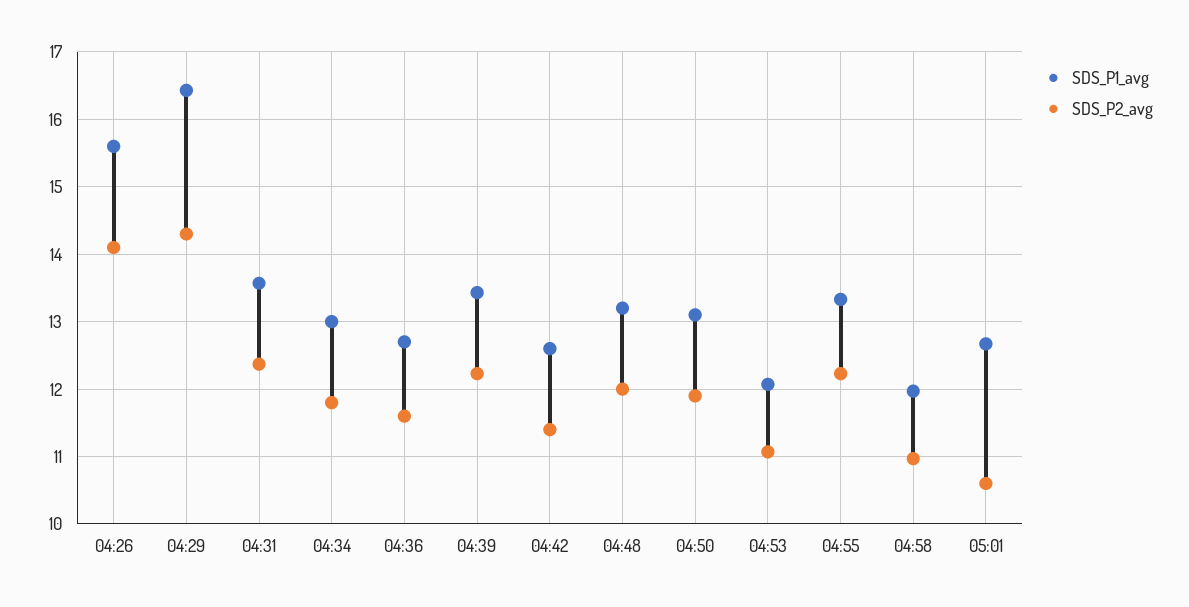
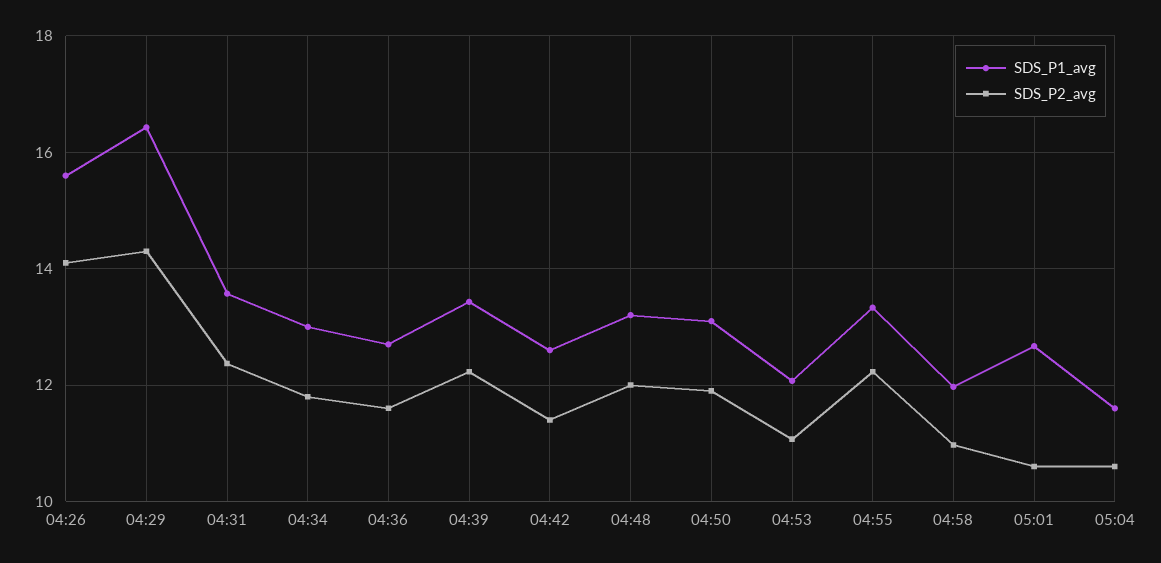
SDS_P1_avg, 05:04: none -> 11.6
SDS_P2_avg, 05:04: none -> 10.6

